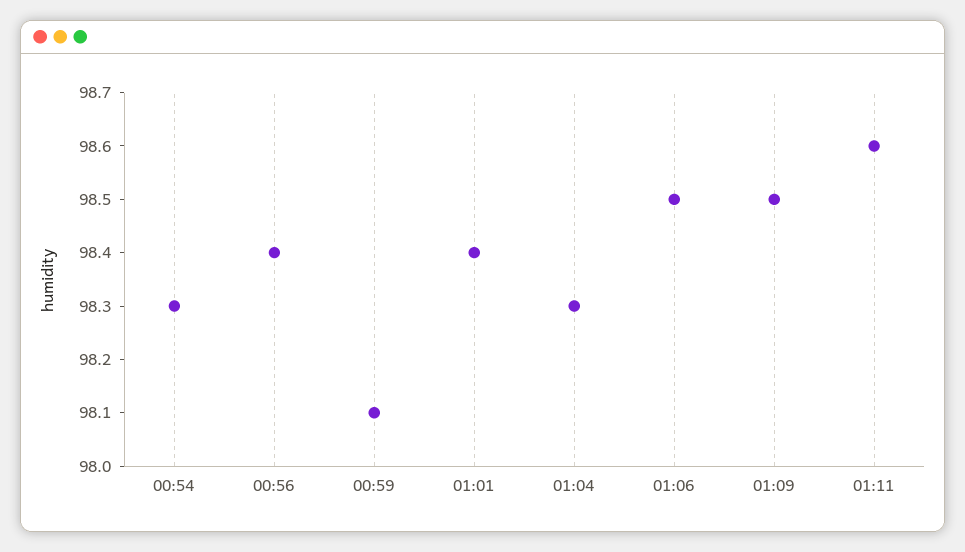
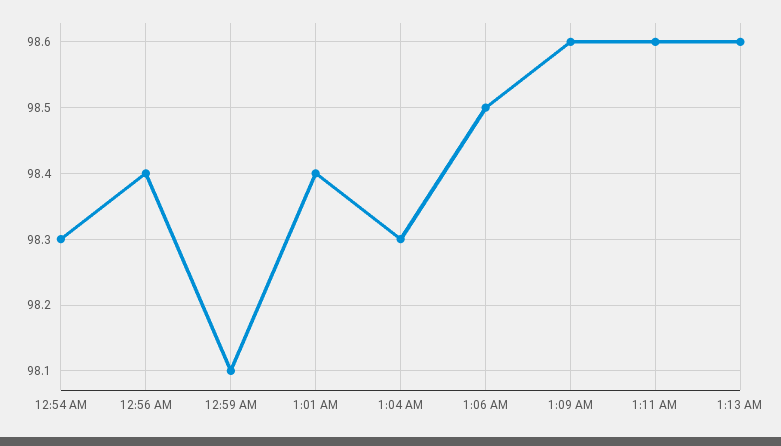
01:09: 98.5 -> 98.6
1:13 AM: none -> 98.6

